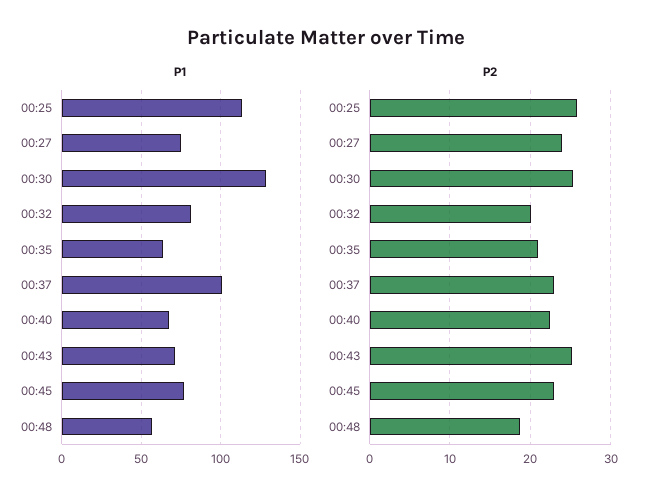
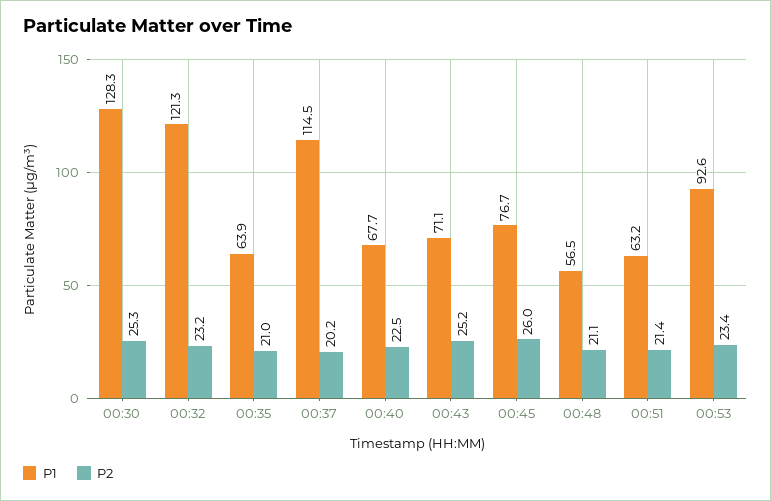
P1, 00:25: 115 -> none
P1, 00:27: 75 -> none
P1, 00:32: 80 -> 121.3
P1, 00:37: 100 -> 114.5
P2, 00:25: 26 -> none
P2, 00:27: 24 -> none
P2, 00:32: 20 -> 23.2
P2, 00:37: 23 -> 20.2
P2, 00:45: 23 -> 26
P2, 00:48: 19 -> 21.1
P1, 00:51: none -> 63.2
P2, 00:51: none -> 21.4
P1, 00:53: none -> 92.6
P2, 00:53: none -> 23.4

